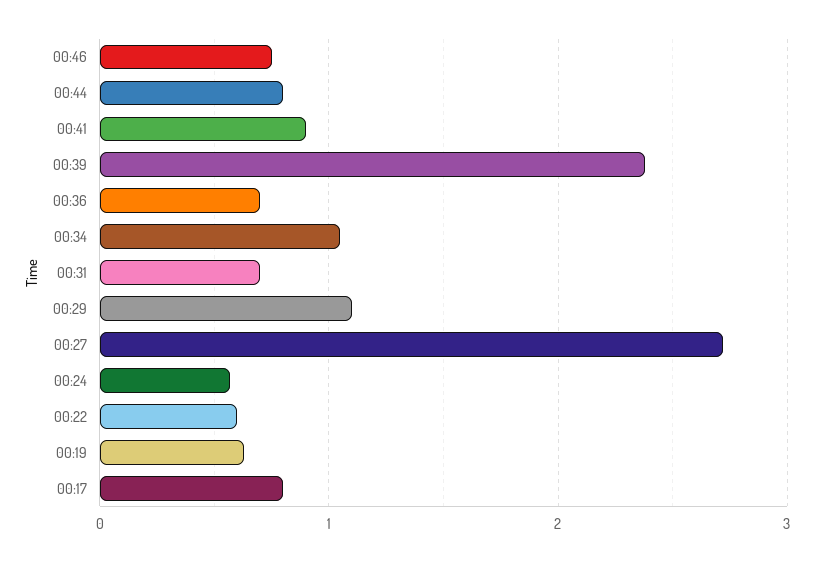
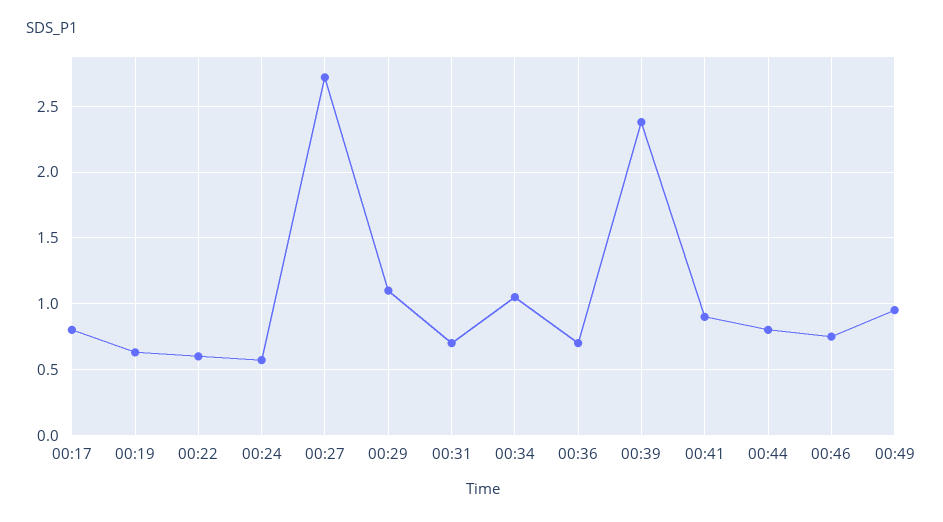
00:49: none -> 0.95

